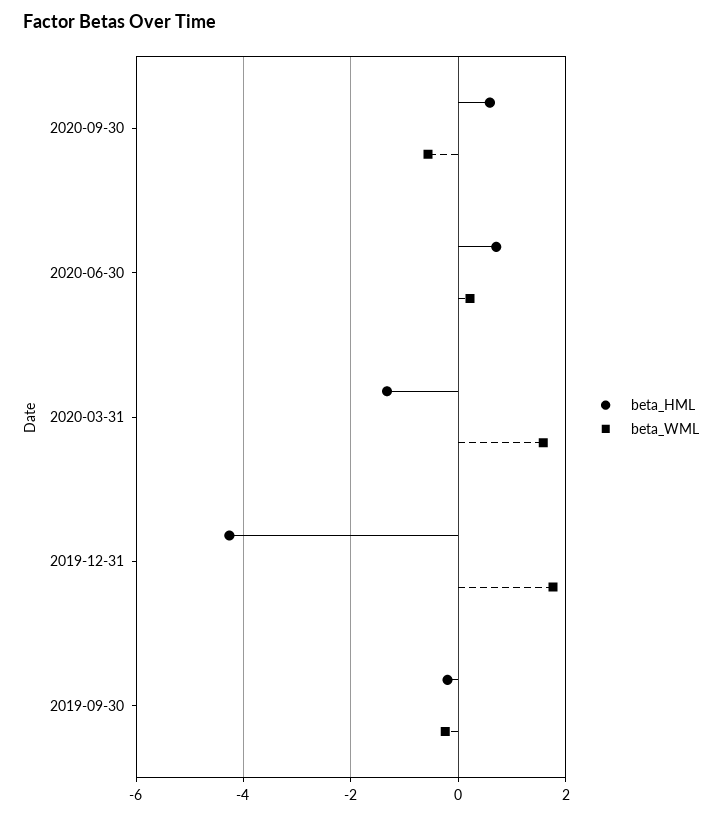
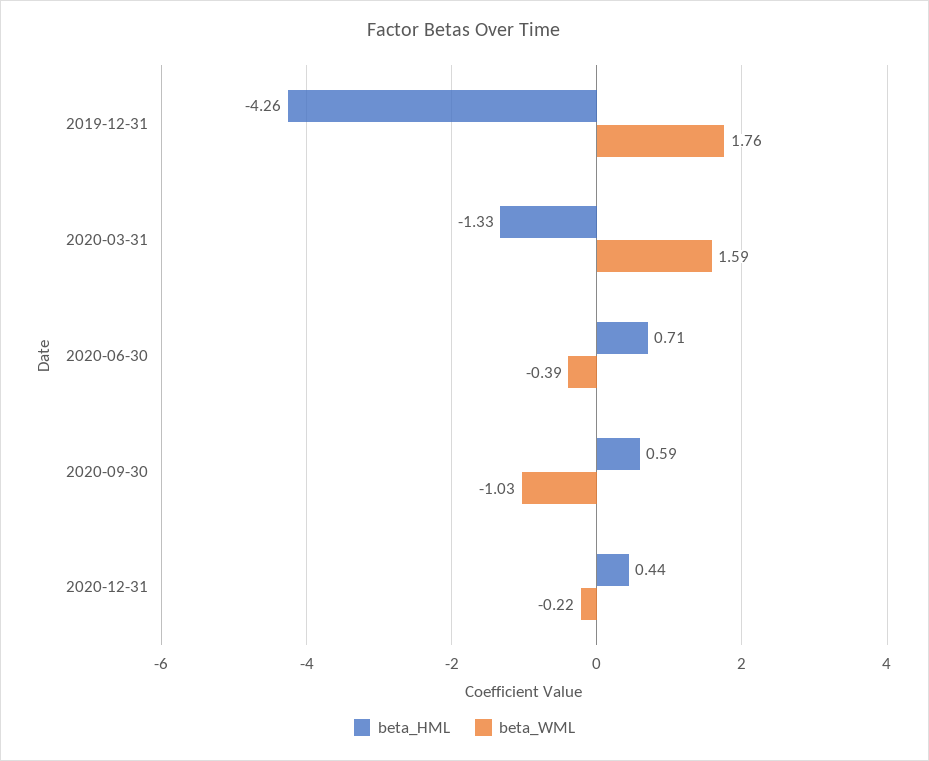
beta_WML, 2020-09-30: -0.6 -> -1.03
beta_WML, 2020-06-30: 0.2 -> -0.39
beta_HML, 2019-09-30: -0.2 -> none
beta_WML, 2019-09-30: -0.2 -> none
beta_HML, 2020-12-31: none -> 0.44
beta_WML, 2020-12-31: none -> -0.22

